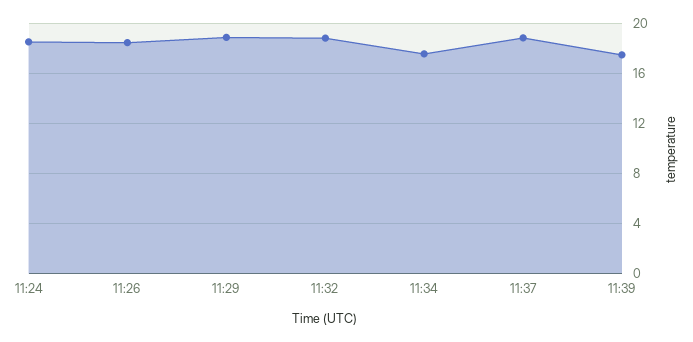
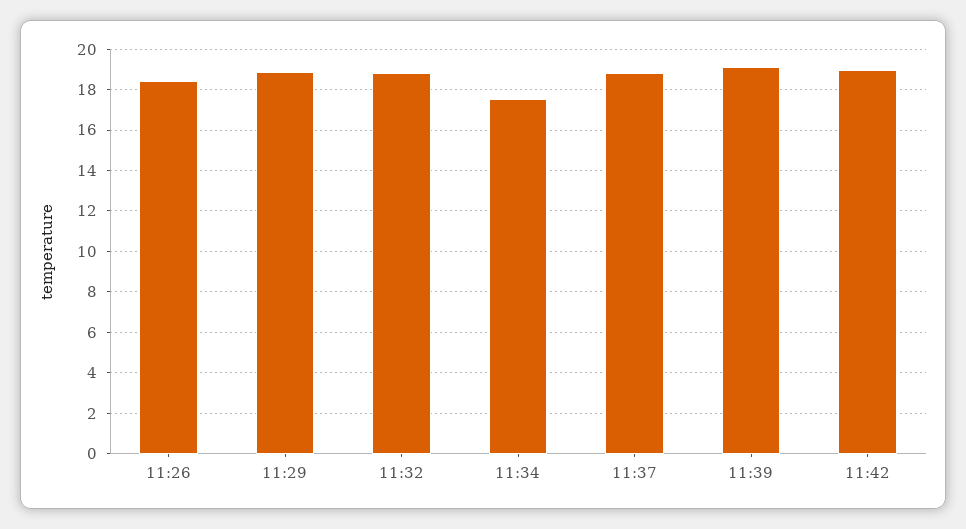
11:24: 18.5 -> none
11:39: 17.5 -> 19
11:42: none -> 19

